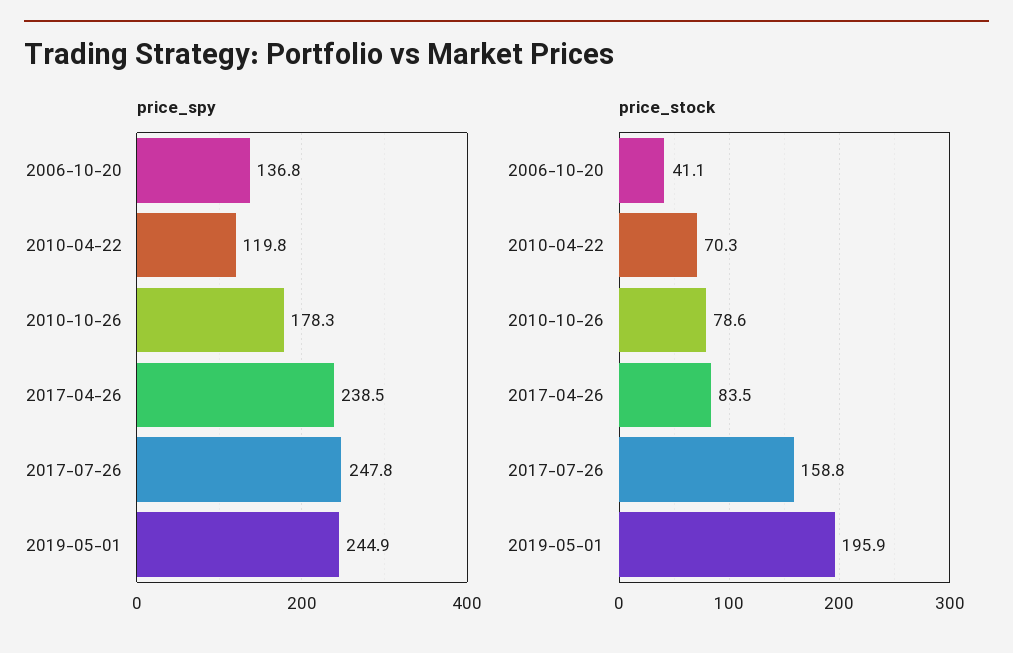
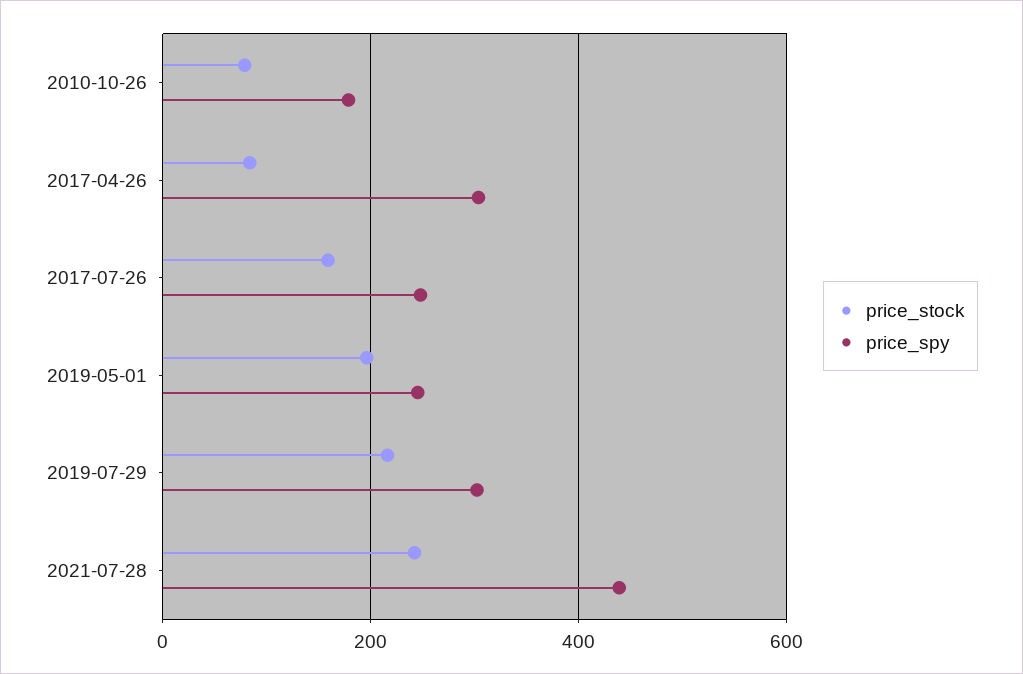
price_spy, 2006-10-20: 136.8 -> none
price_spy, 2010-04-22: 119.8 -> none
price_spy, 2017-04-26: 238.5 -> 300
price_stock, 2006-10-20: 41.1 -> none
price_stock, 2010-04-22: 70.3 -> none
price_stock, 2019-07-29: none -> 220
price_spy, 2019-07-29: none -> 300
price_stock, 2021-07-28: none -> 240
price_spy, 2021-07-28: none -> 440

